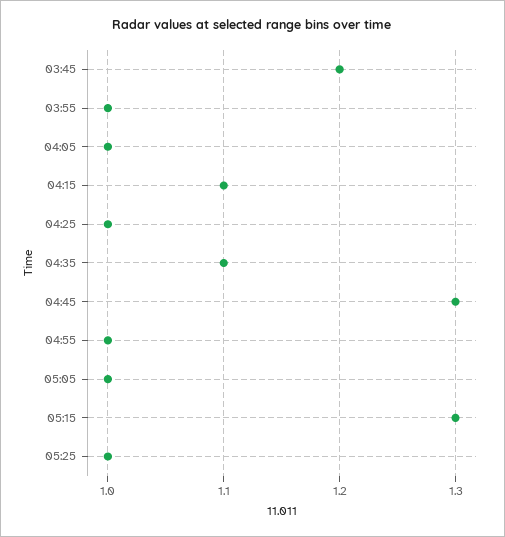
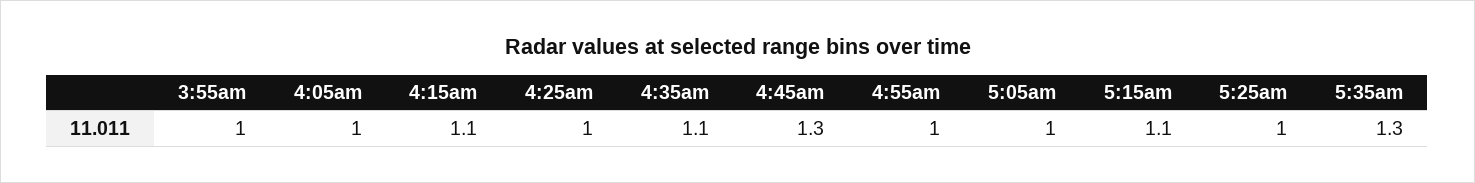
03:45: 1.2 -> none
05:15: 1.3 -> 1.1
5:35am: none -> 1.3

